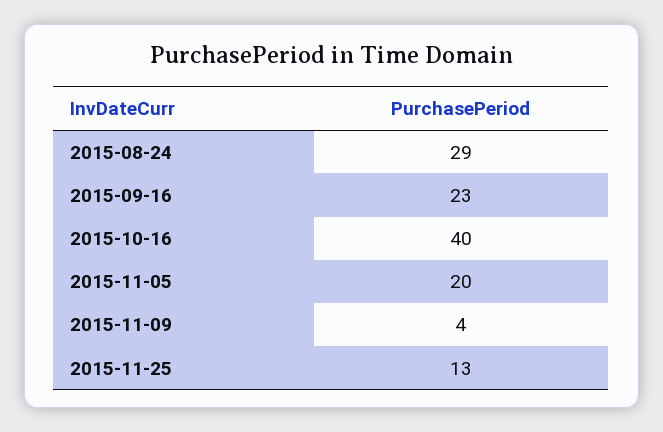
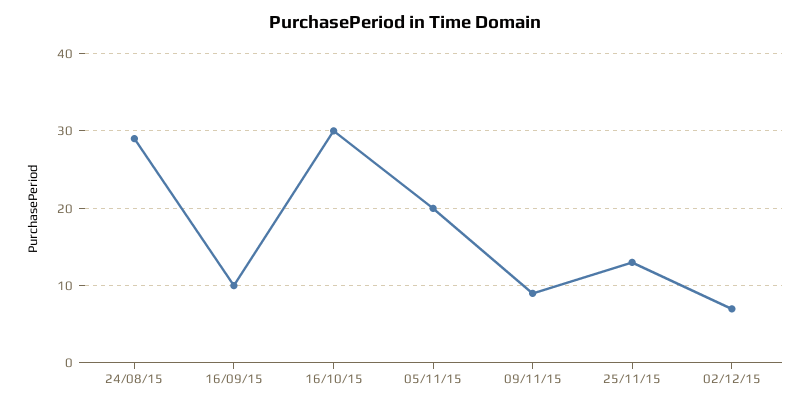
2015-09-16: 23 -> 10
2015-10-16: 40 -> 30
2015-11-09: 4 -> 9
02/12/15: none -> 7

